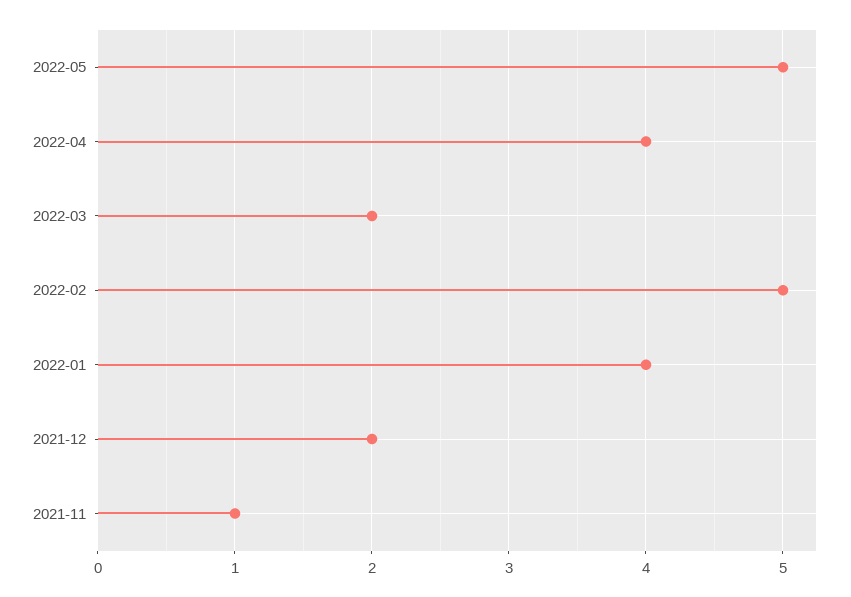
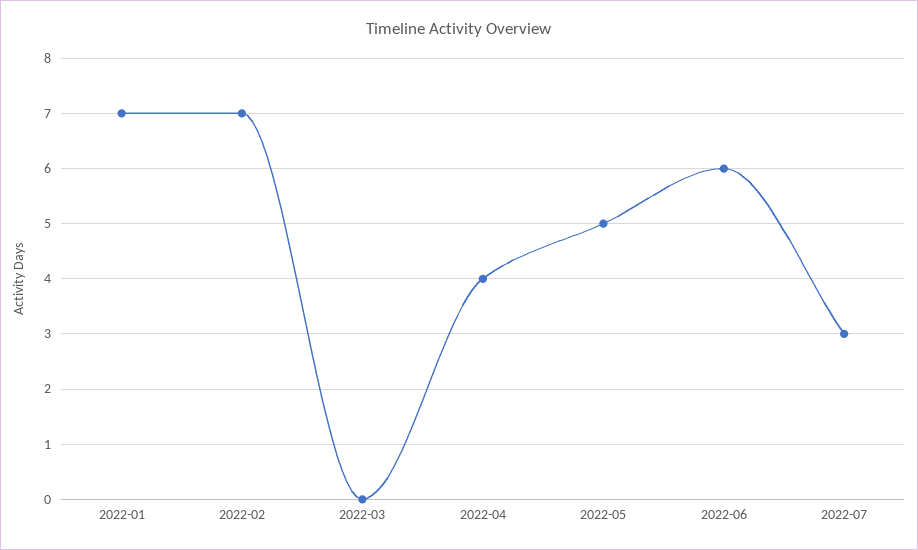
2022-03: 2 -> 0
2022-02: 5 -> 7
2022-01: 4 -> 7
2021-12: 2 -> none
2021-11: 1 -> none
2022-06: none -> 6
2022-07: none -> 3

